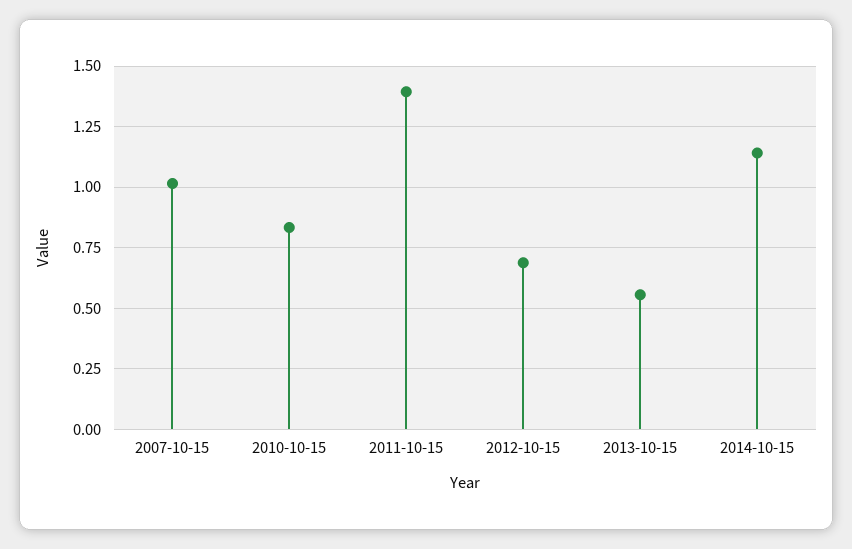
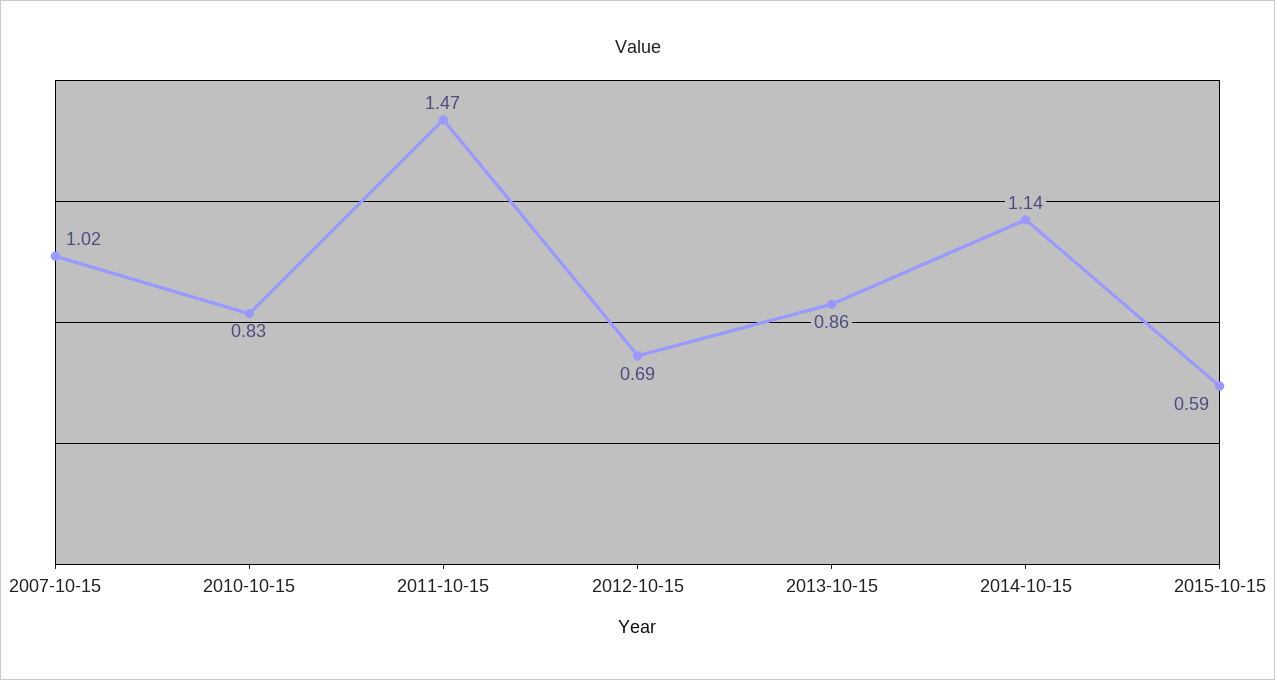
2011-10-15: 1.4 -> 1.47
2013-10-15: 0.55 -> 0.86
2015-10-15: none -> 0.59

